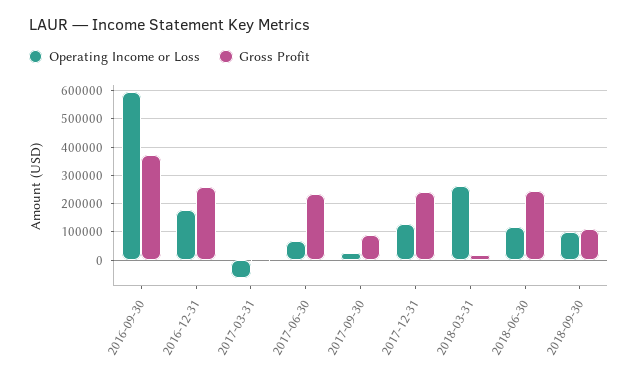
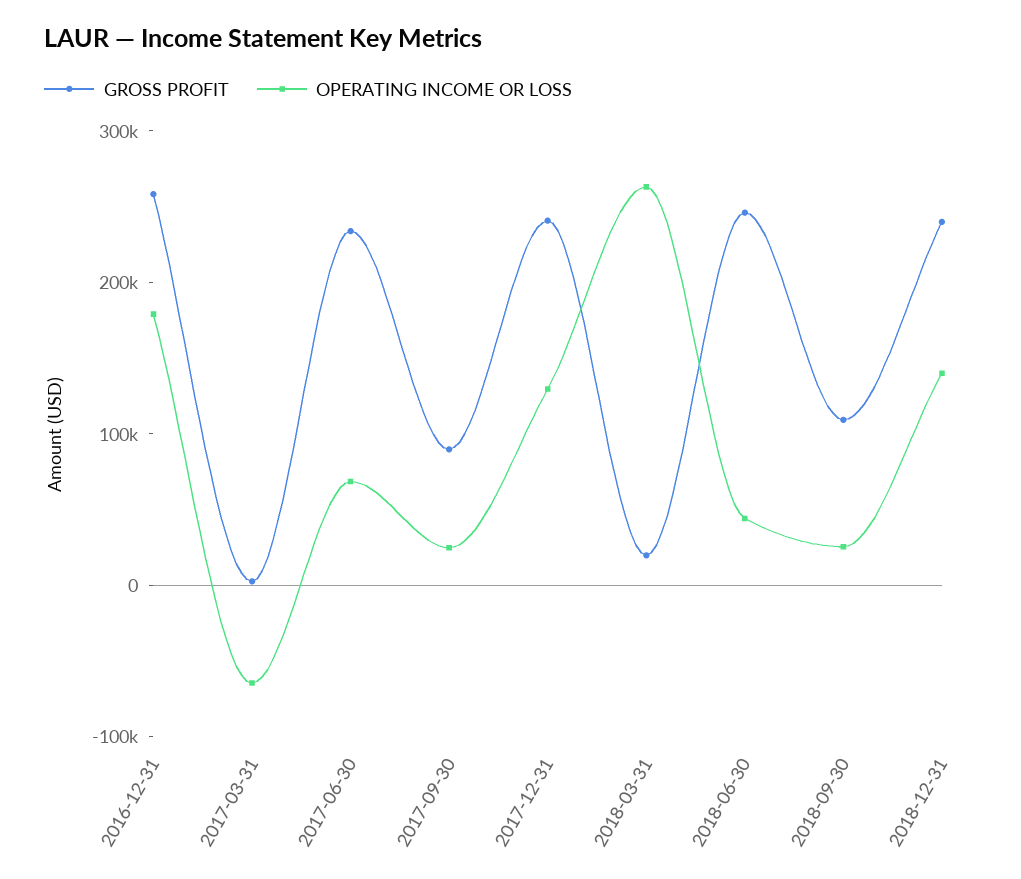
Operating Income or Loss, 2016-09-30: 600000 -> none
Gross Profit, 2016-09-30: 375000 -> none
Operating Income or Loss, 2018-06-30: 125000 -> 40000
Operating Income or Loss, 2018-09-30: 100000 -> 20000
Gross Profit, 2018-12-31: none -> 240000
Operating Income or Loss, 2018-12-31: none -> 140000

